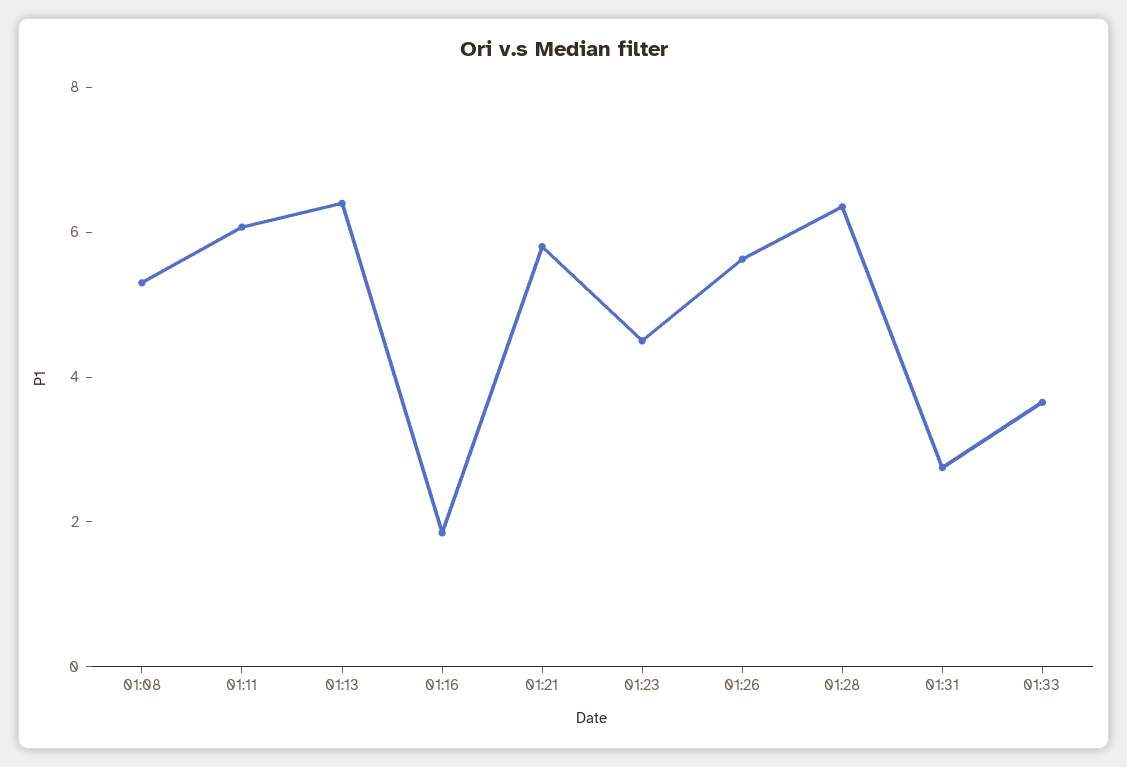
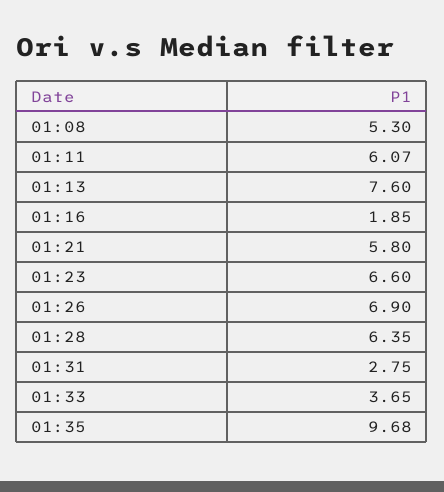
01:13: 6.5 -> 7.6
01:23: 4.5 -> 6.6
01:26: 5.5 -> 6.9
01:35: none -> 9.68

